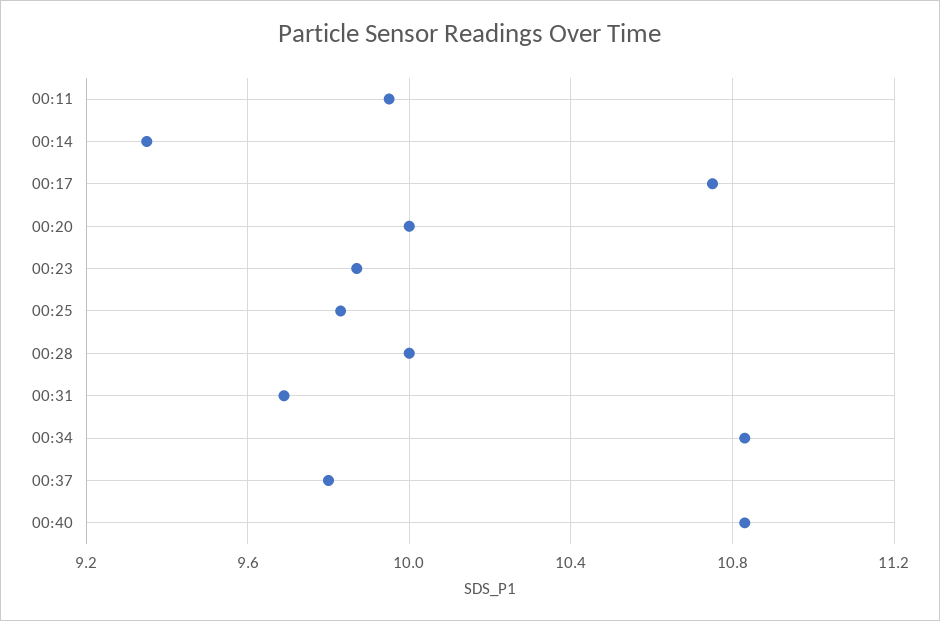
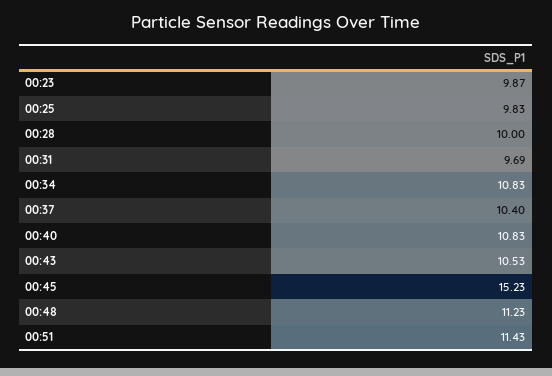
00:11: 9.95 -> none
00:14: 9.35 -> none
00:17: 10.75 -> none
00:20: 10 -> none
00:37: 9.8 -> 10.4
00:43: none -> 10.53
00:45: none -> 15.23
00:48: none -> 11.23
00:51: none -> 11.43

